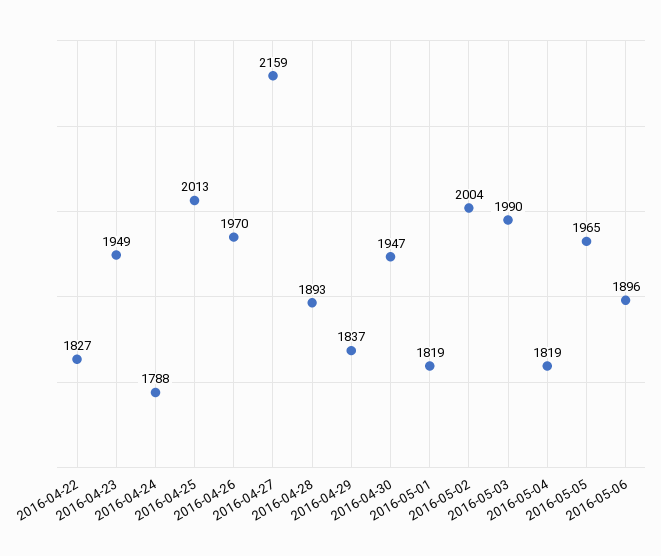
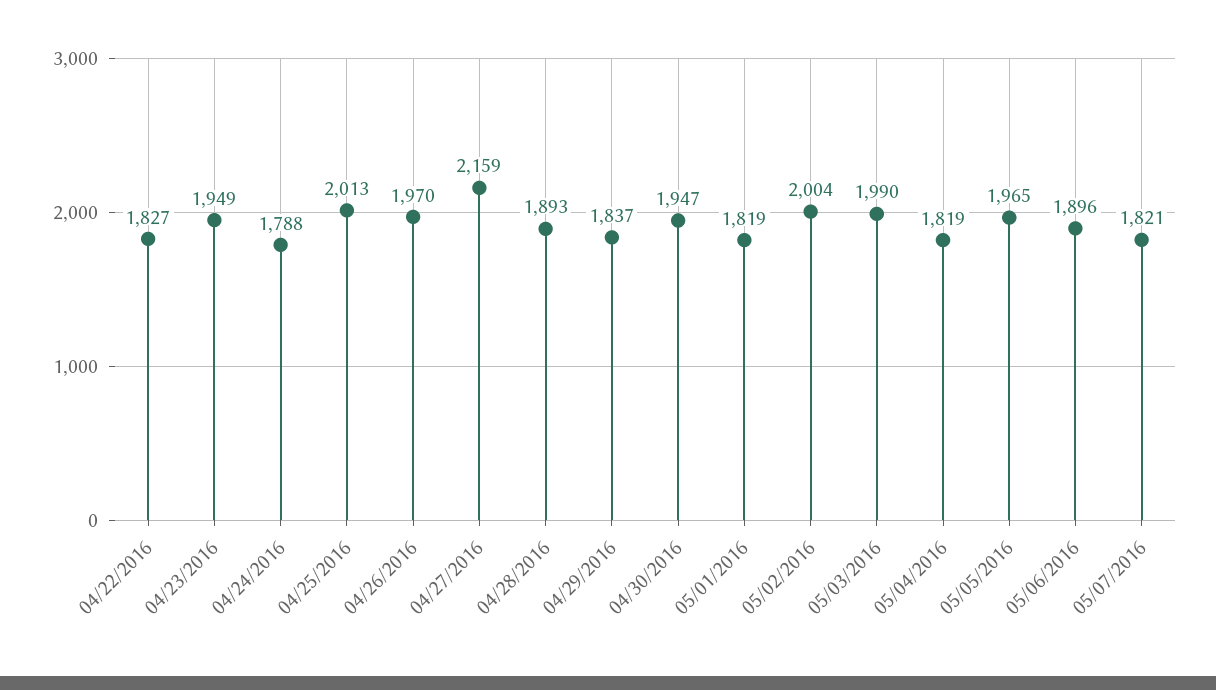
05/07/2016: none -> 1821

